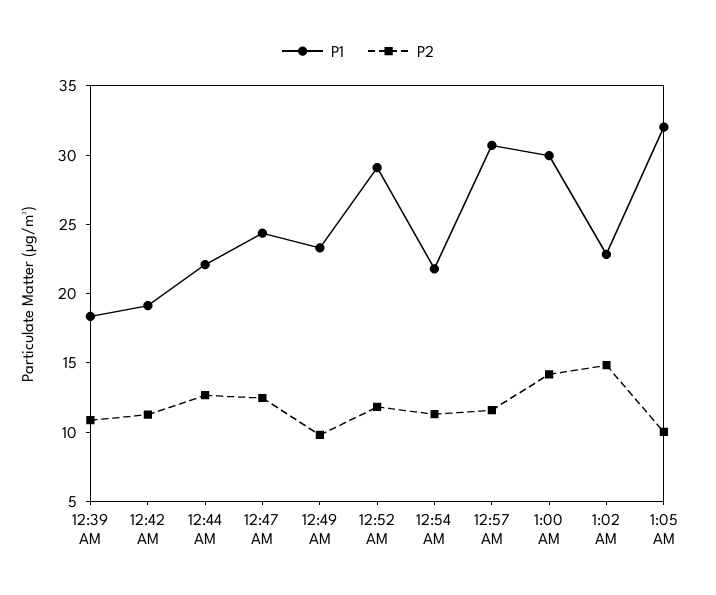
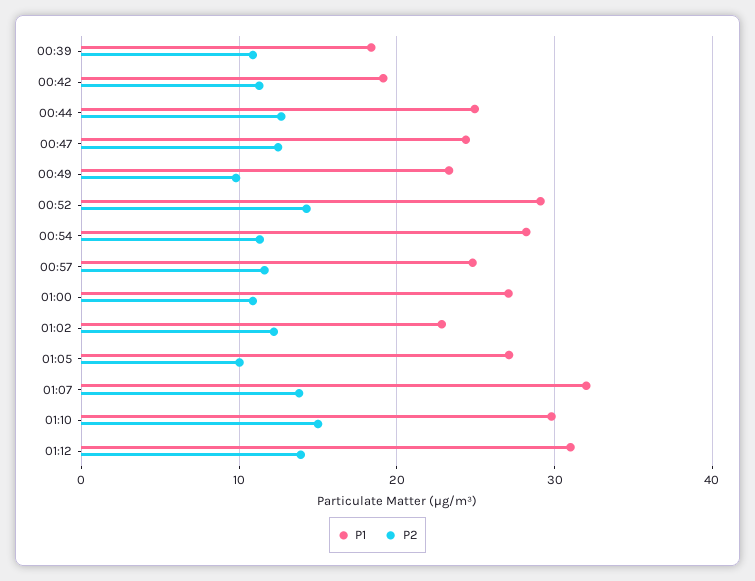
P1, 12:44 AM: 22 -> 25
P2, 12:52 AM: 12 -> 14
P1, 12:54 AM: 22 -> 28
P1, 12:57 AM: 31 -> 25
P1, 1:00 AM: 30 -> 27
P2, 1:00 AM: 14 -> 11
P2, 1:02 AM: 15 -> 12
P1, 1:05 AM: 32 -> 27
P1, 01:07: none -> 32
P2, 01:07: none -> 14
P1, 01:10: none -> 30
P2, 01:10: none -> 15
P1, 01:12: none -> 31
P2, 01:12: none -> 14

